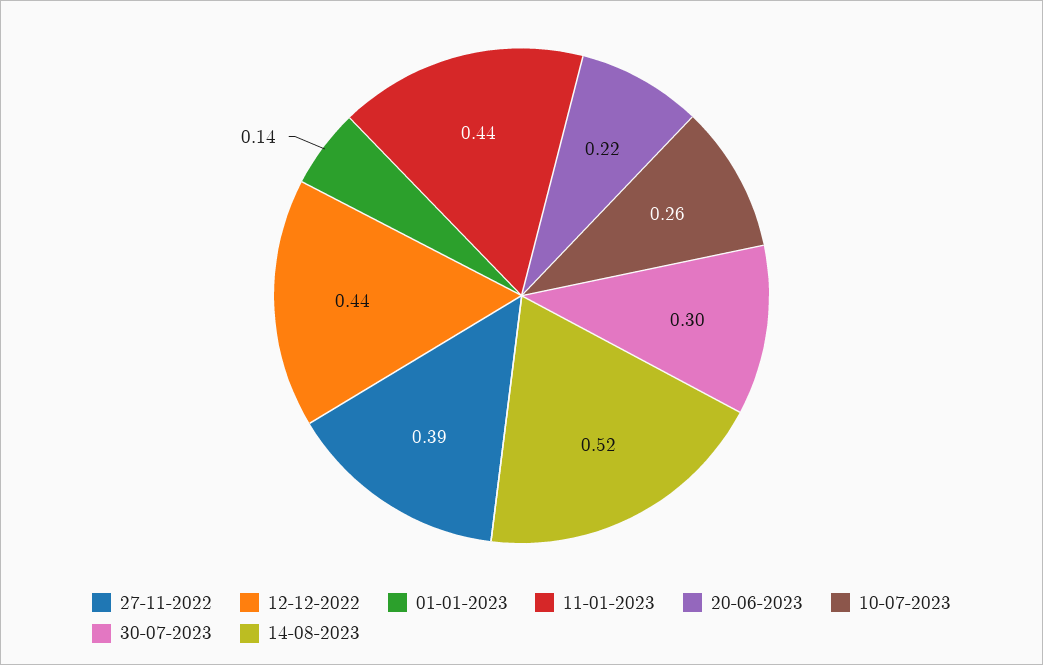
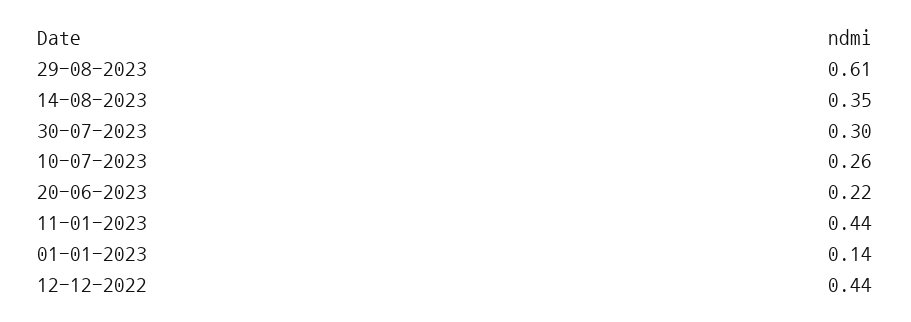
27-11-2022: 0.39 -> none
14-08-2023: 0.52 -> 0.35
29-08-2023: none -> 0.61

